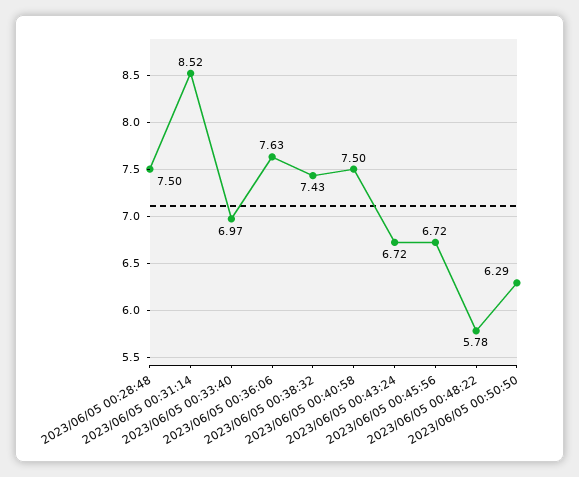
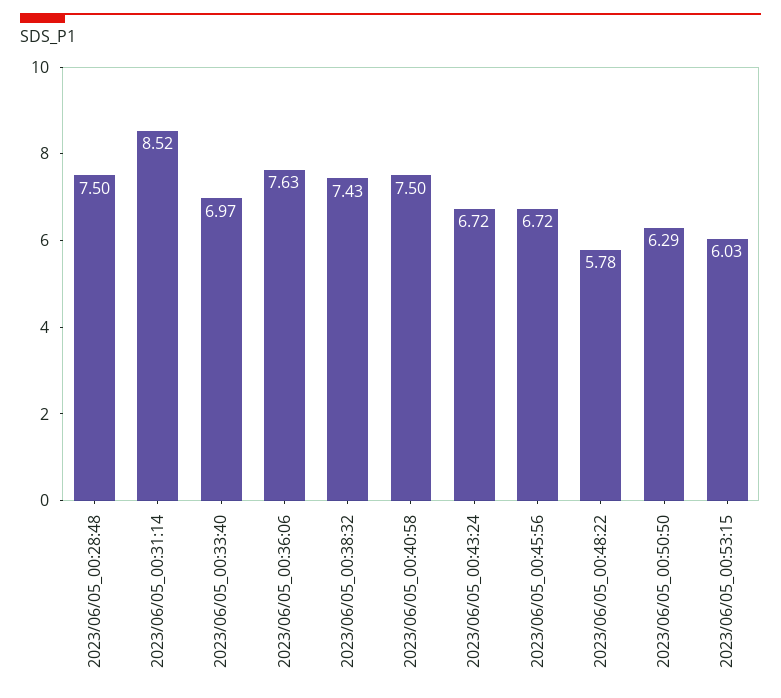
2023/06/05_00:53:15: none -> 6.03

